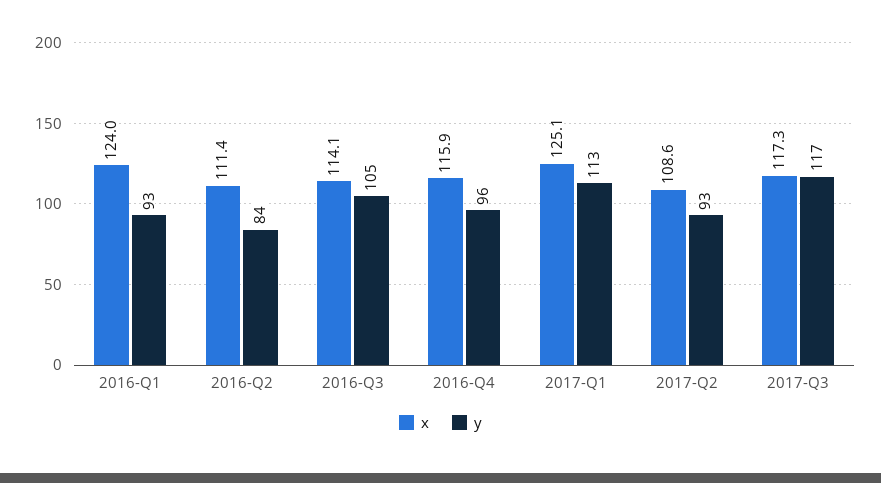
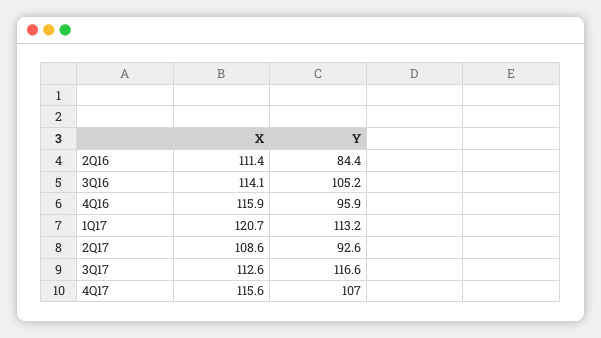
x, 2016-Q1: 124 -> none
y, 2016-Q1: 93 -> none
x, 2017-Q1: 125.1 -> 120.7
x, 2017-Q3: 117.3 -> 112.6
x, 4Q17: none -> 115.6
y, 4Q17: none -> 107

